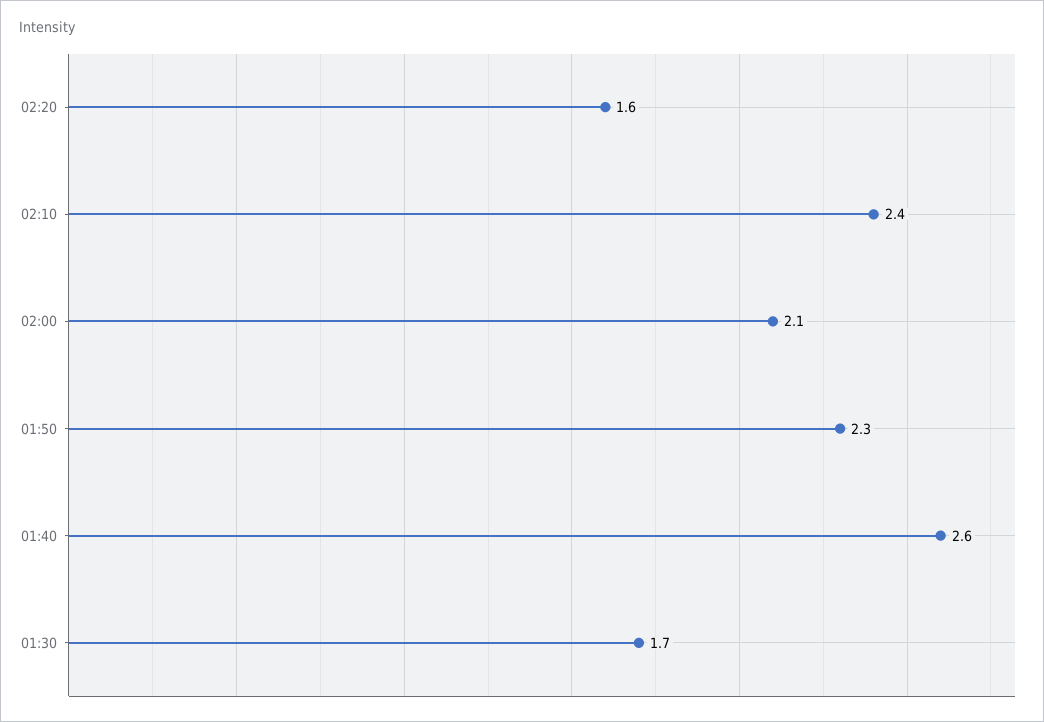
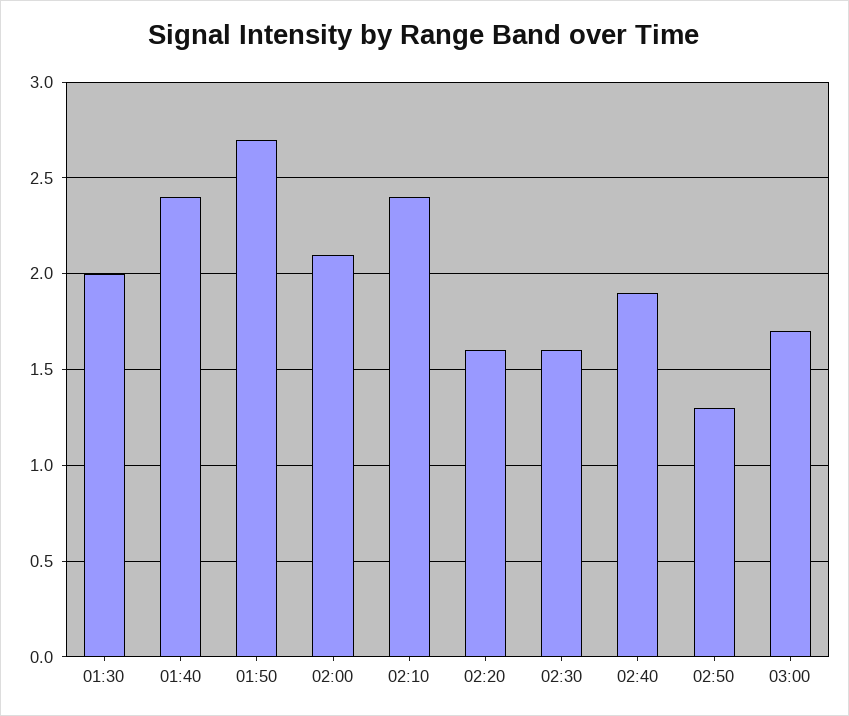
01:50: 2.3 -> 2.7
01:40: 2.6 -> 2.4
01:30: 1.7 -> 2
02:30: none -> 1.6
02:40: none -> 1.9
02:50: none -> 1.3
03:00: none -> 1.7

